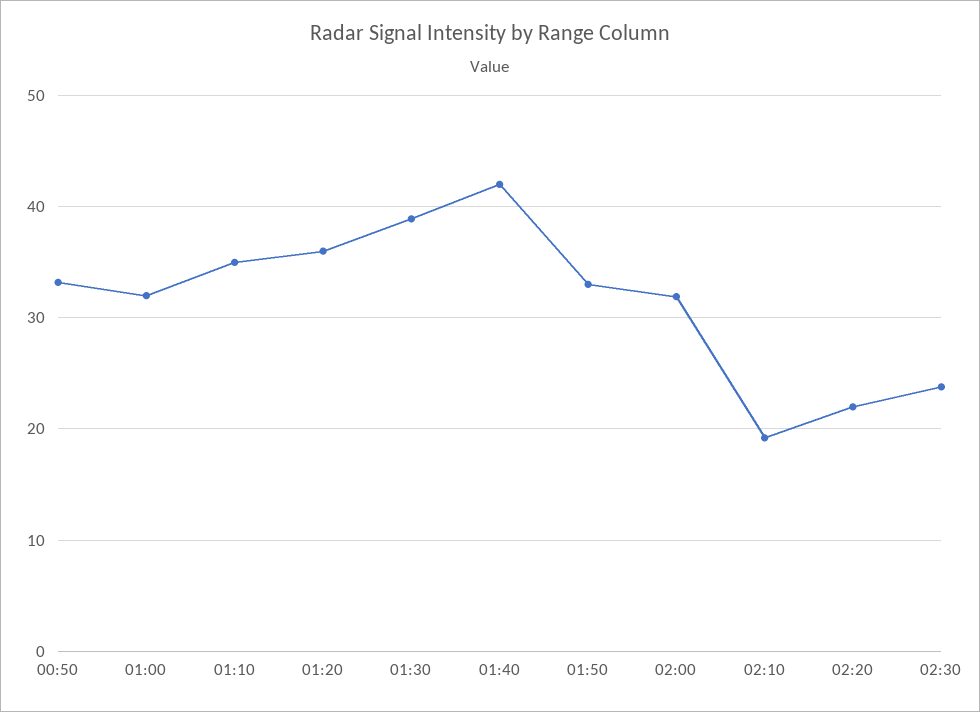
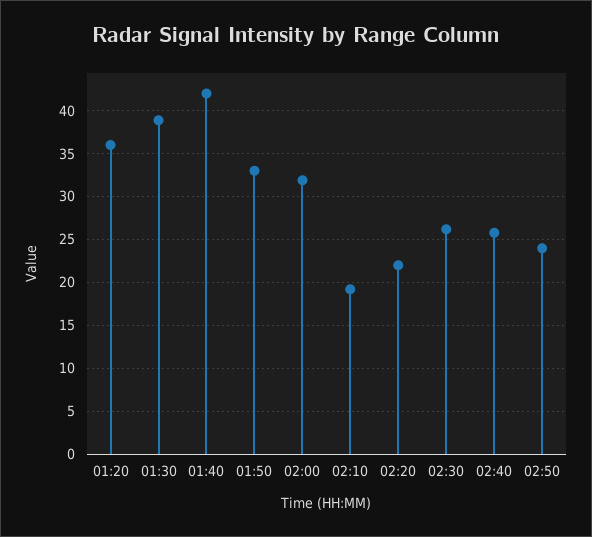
00:50: 33 -> none
01:00: 32 -> none
01:10: 35 -> none
02:30: 24 -> 26
02:40: none -> 26
02:50: none -> 24

